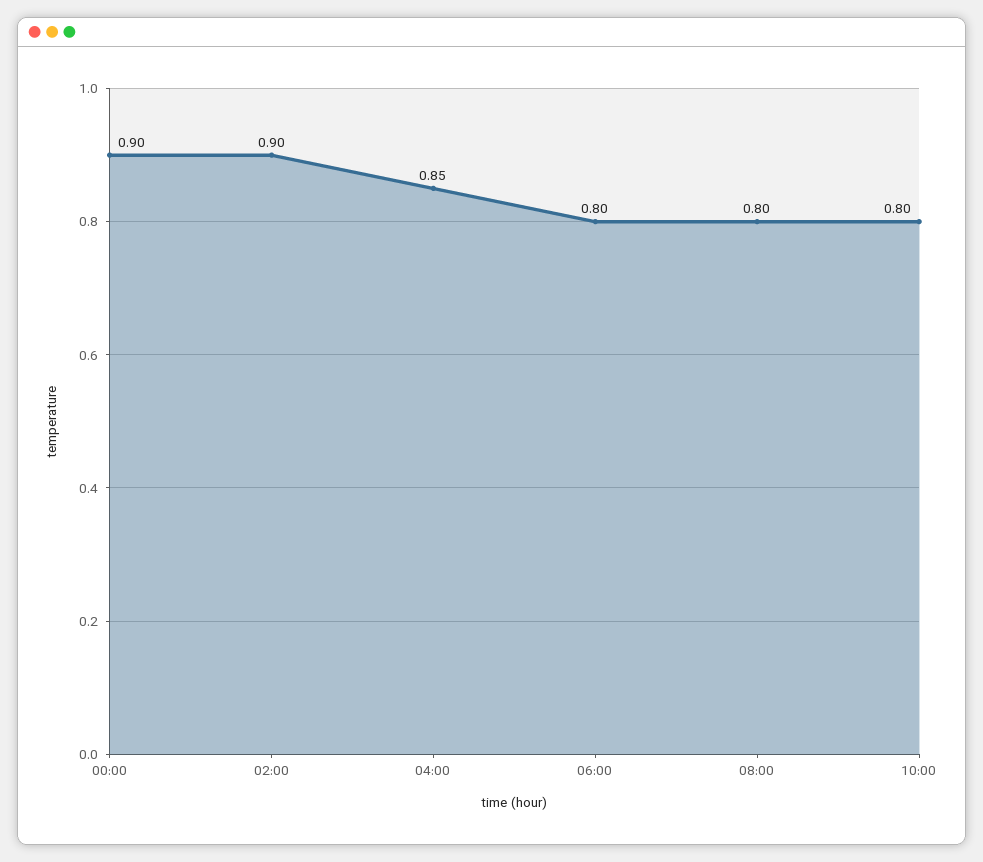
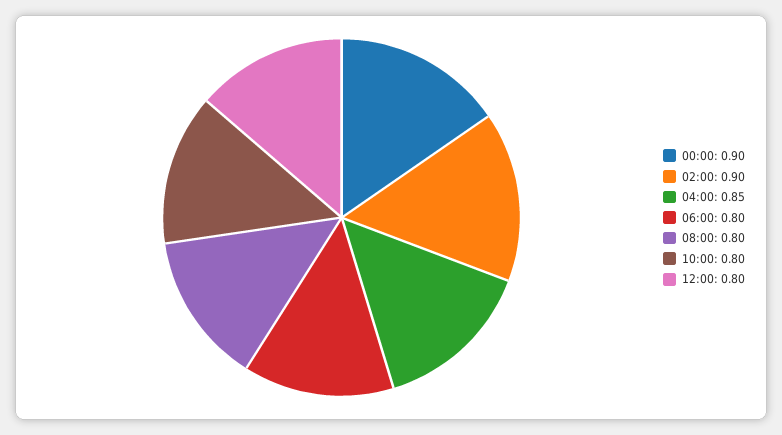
12:00: none -> 0.8

